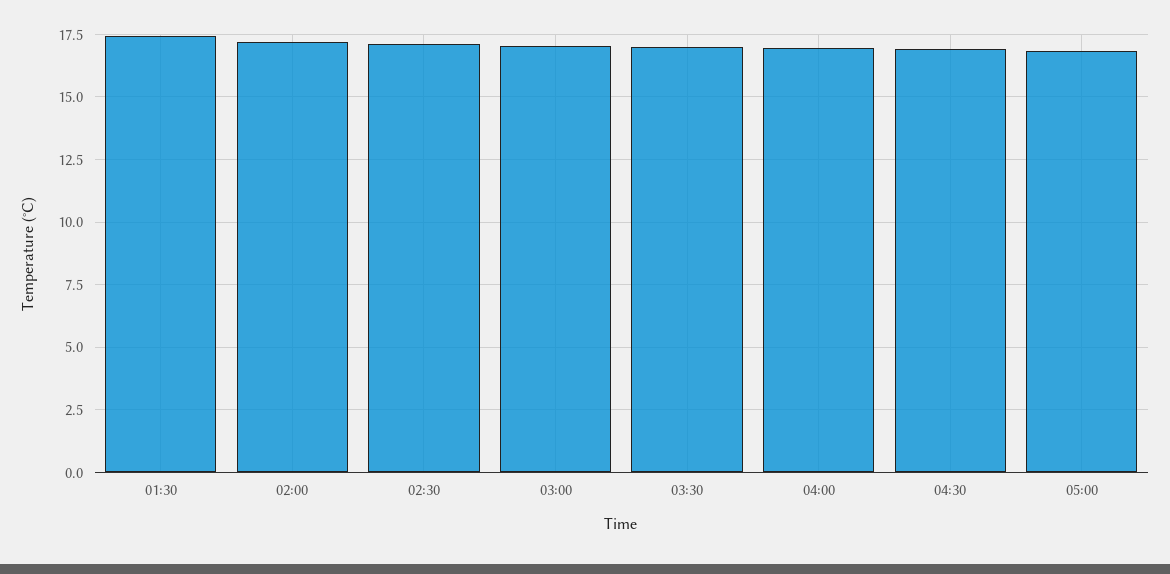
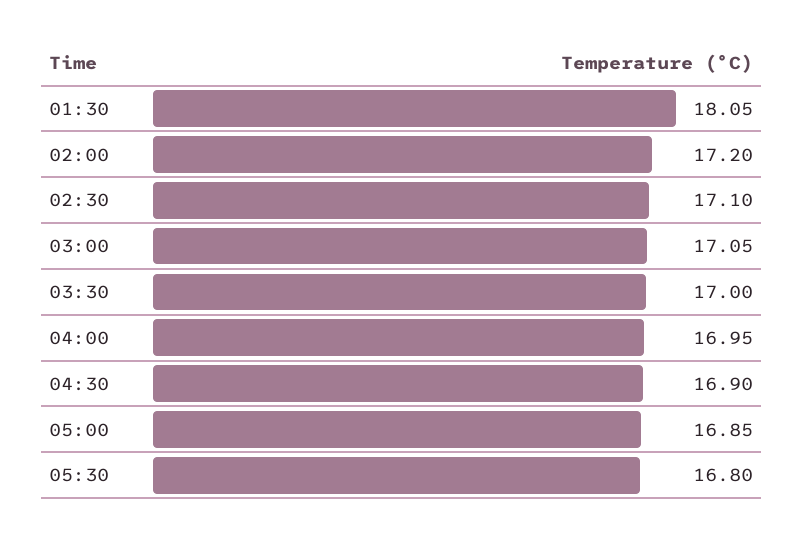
01:30: 17.5 -> 18.05
05:30: none -> 16.8

